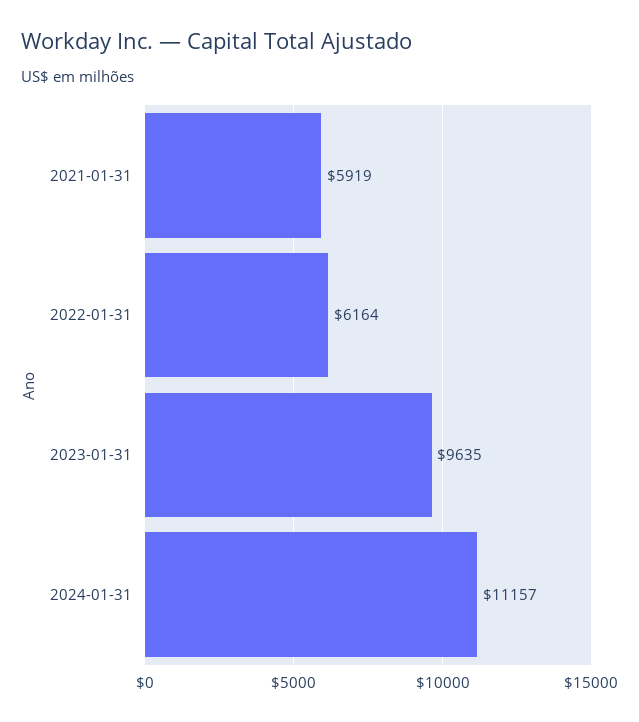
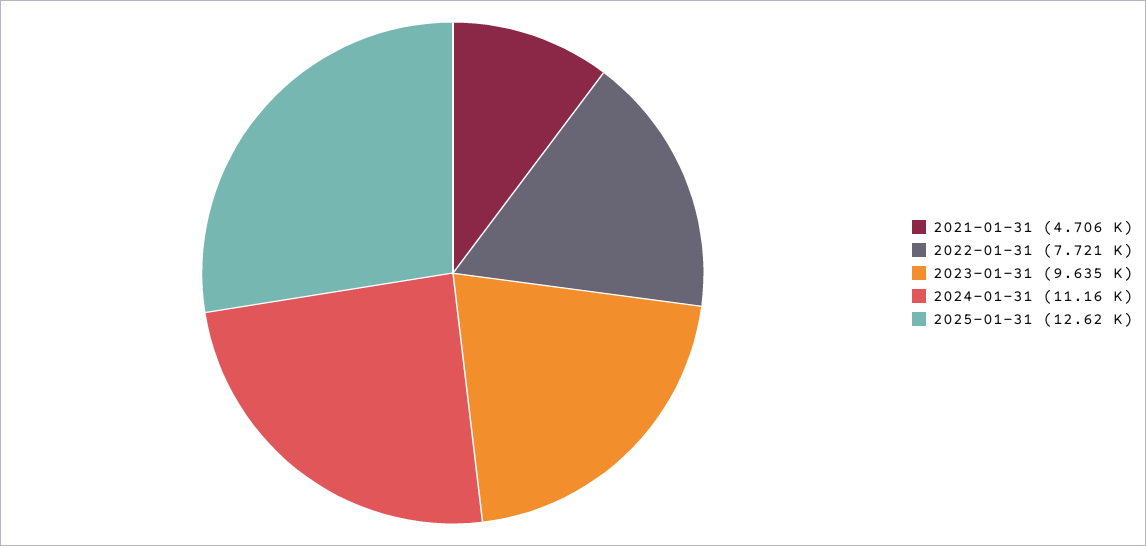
2021-01-31: 5919 -> 4706
2022-01-31: 6164 -> 7721
2025-01-31: none -> 12620

